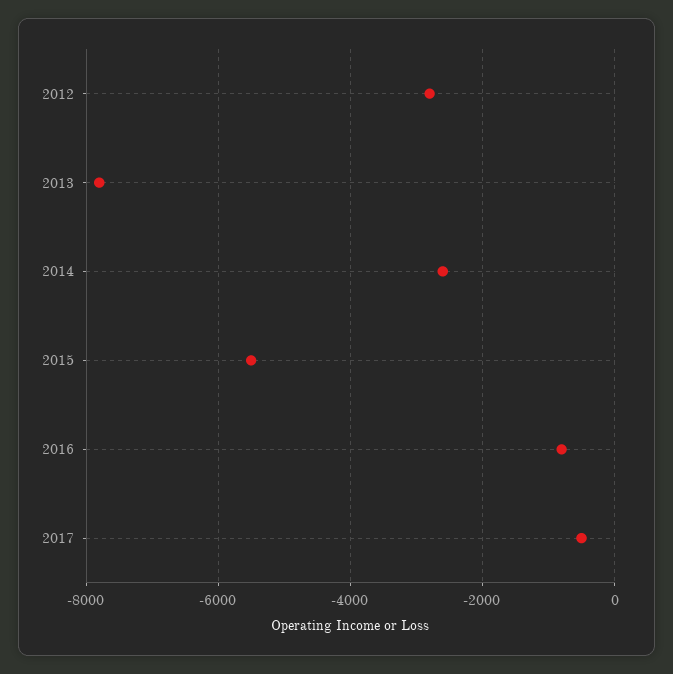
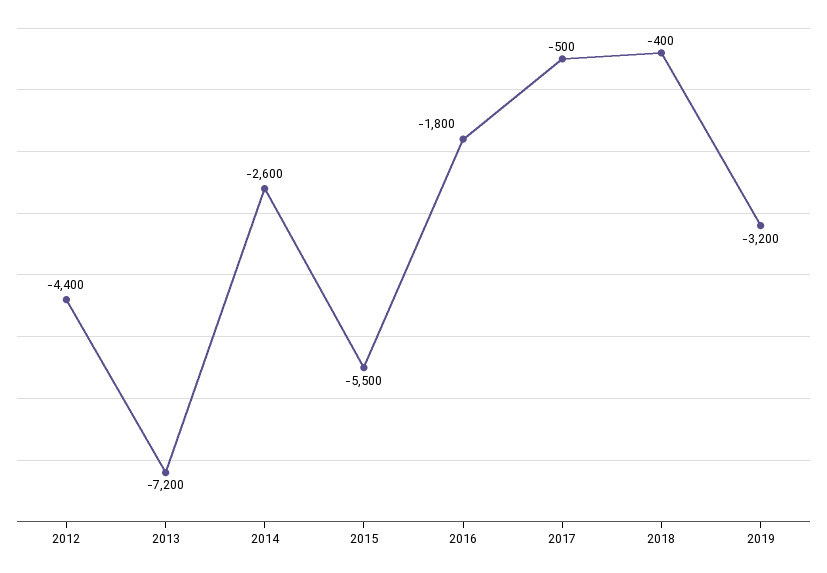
2012: -2800 -> -4400
2013: -7800 -> -7200
2016: -800 -> -1800
2018: none -> -400
2019: none -> -3200

